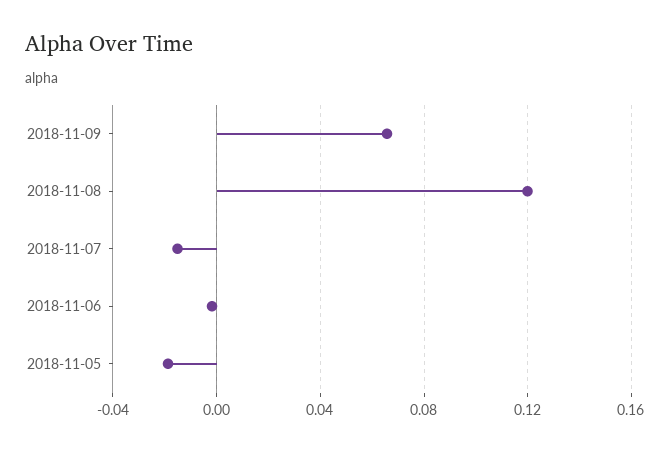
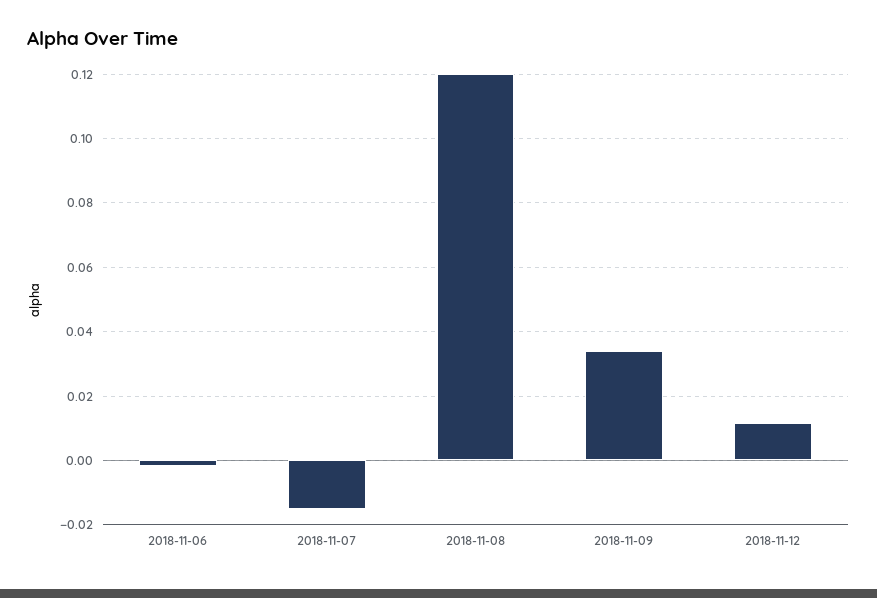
2018-11-09: 0.065 -> 0.034
2018-11-05: -0.02 -> none
2018-11-12: none -> 0.012

